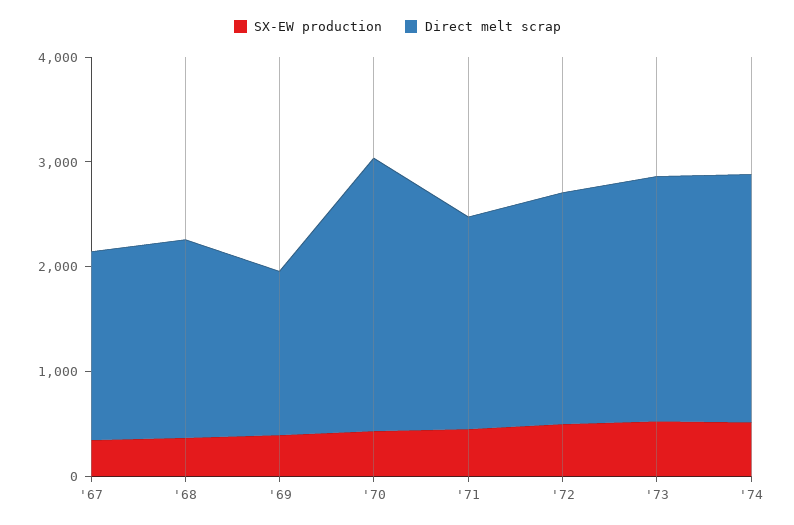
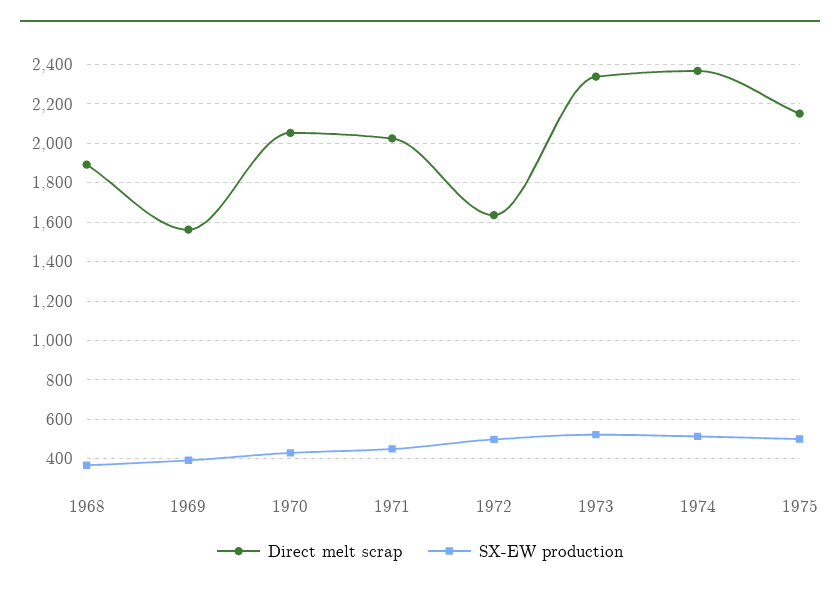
SX-EW production, '67: 400 -> none
Direct melt scrap, '67: 1800 -> none
Direct melt scrap, '70: 2600 -> 2050
Direct melt scrap, '72: 2200 -> 1650
Direct melt scrap, 1975: none -> 2150
SX-EW production, 1975: none -> 500

